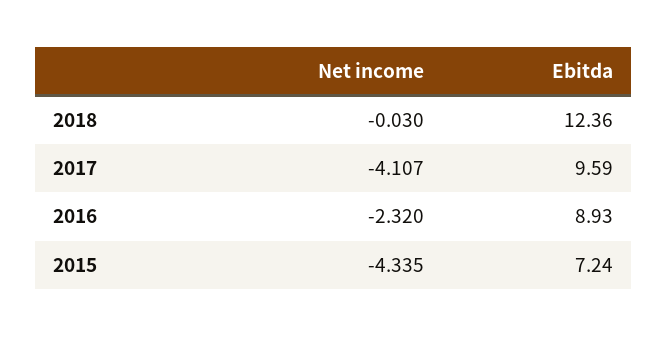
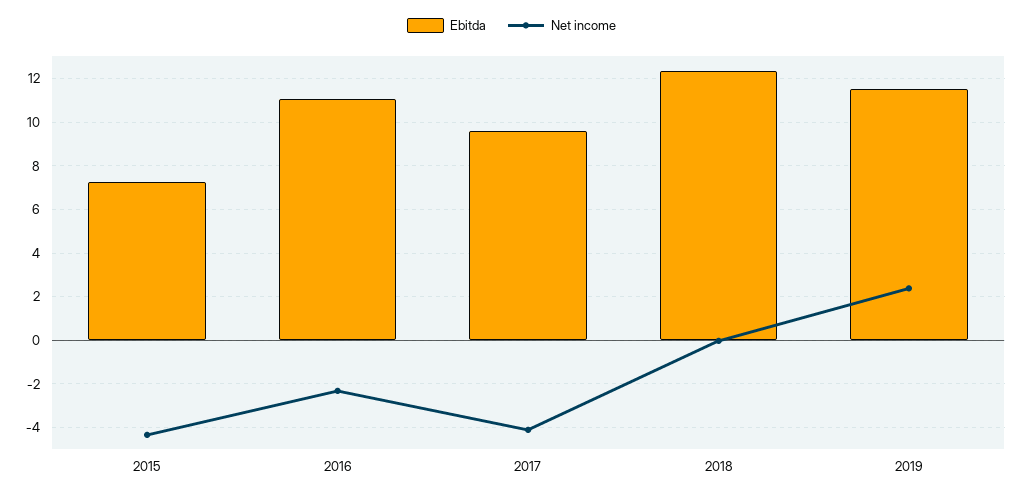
Ebitda, 2016: 8.93 -> 11
Ebitda, 2019: none -> 11.5
Net income, 2019: none -> 2.5

